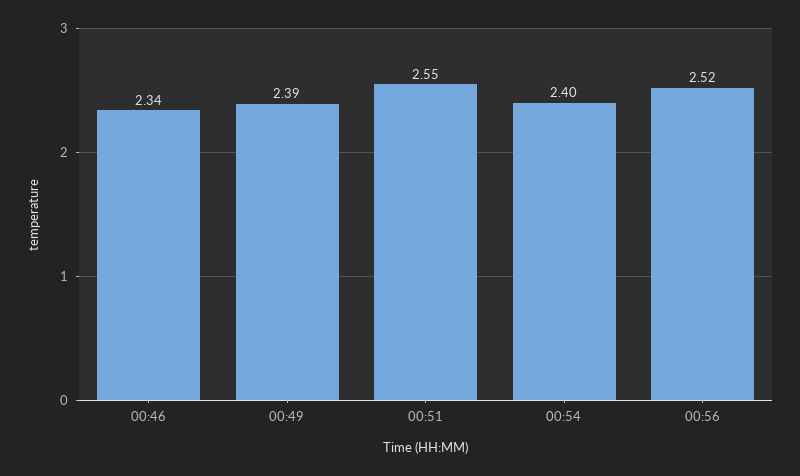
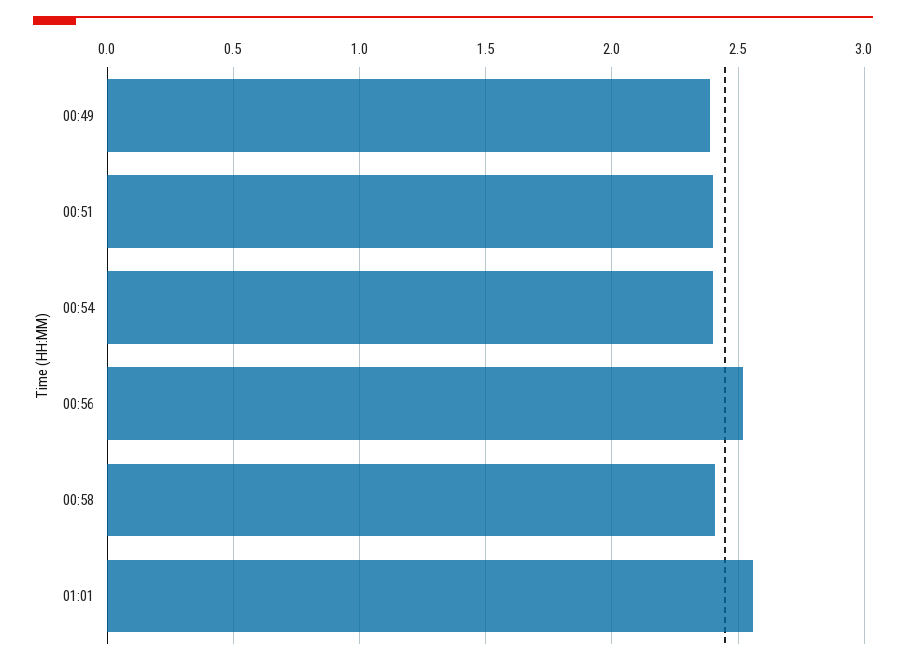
00:46: 2.34 -> none
00:51: 2.55 -> 2.4
00:58: none -> 2.4
01:01: none -> 2.55

